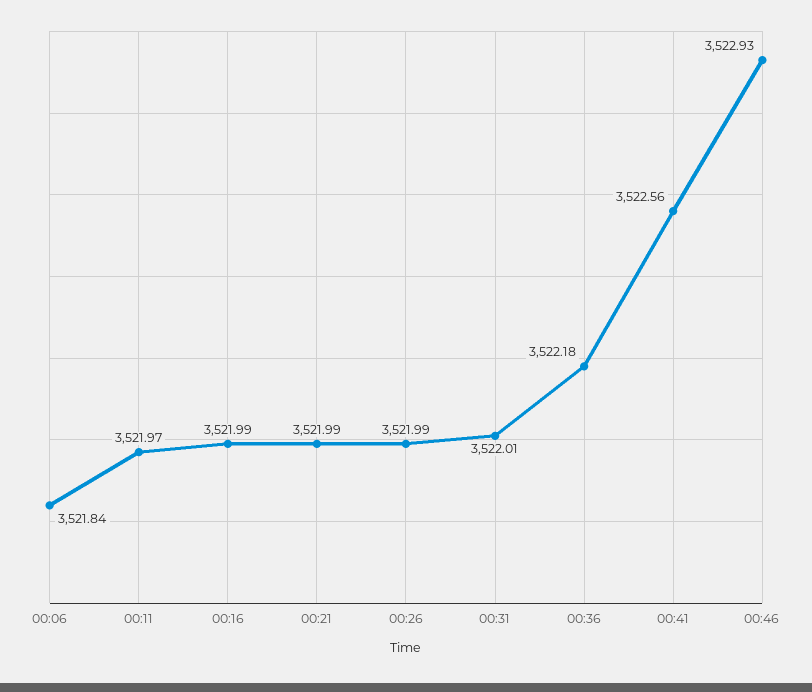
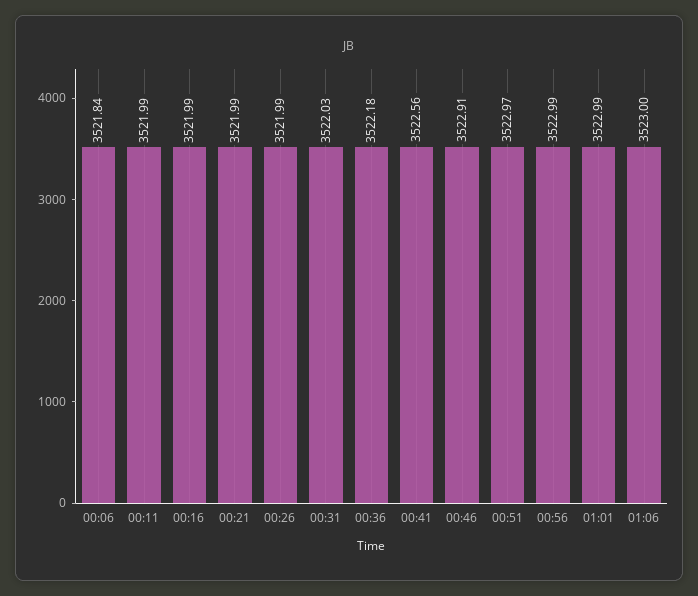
00:11: 3521.97 -> 3521.99
00:31: 3522.01 -> 3522.03
00:46: 3522.93 -> 3522.91
00:51: none -> 3522.97
00:56: none -> 3522.99
01:01: none -> 3522.99
01:06: none -> 3523

